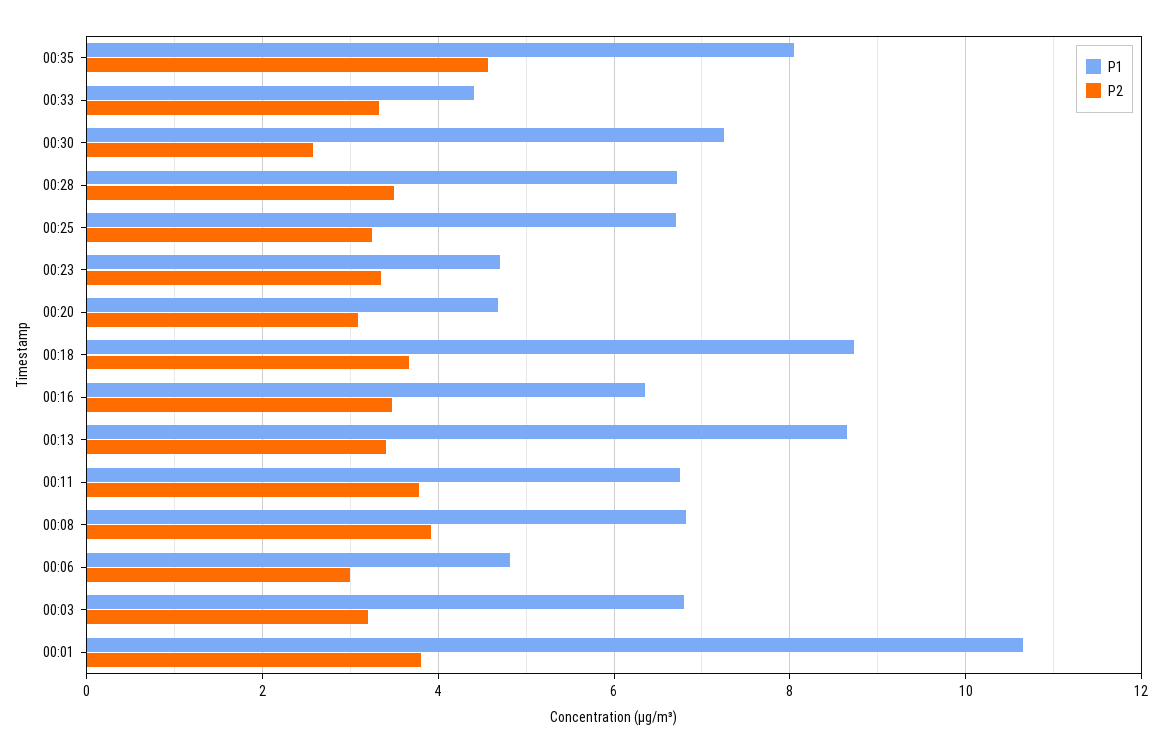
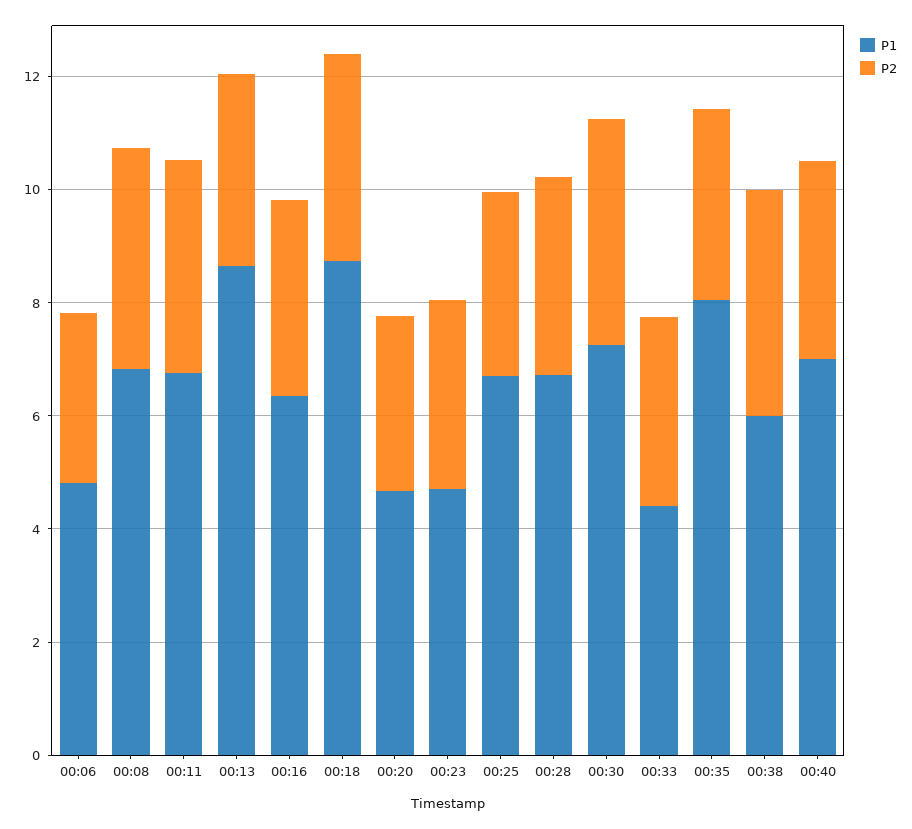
P2, 00:35: 4.6 -> 3.5
P2, 00:30: 2.6 -> 4
P1, 00:03: 6.8 -> none
P2, 00:03: 3.2 -> none
P1, 00:01: 10.6 -> none
P2, 00:01: 3.8 -> none
P1, 00:38: none -> 6
P2, 00:38: none -> 4
P1, 00:40: none -> 7
P2, 00:40: none -> 3.5

